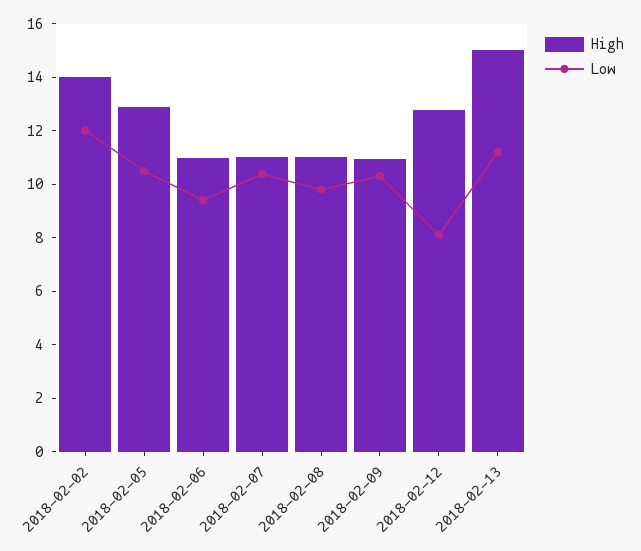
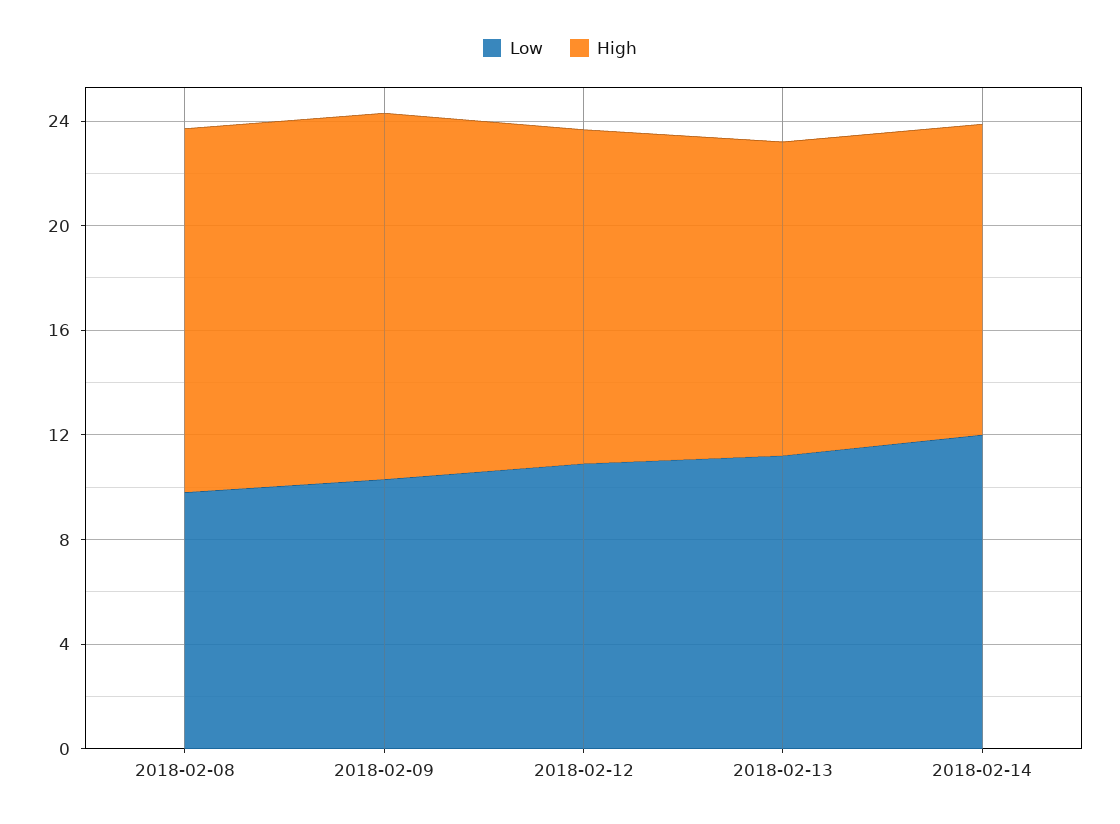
High, 2018-02-02: 14 -> none
Low, 2018-02-02: 12 -> none
High, 2018-02-05: 13 -> none
Low, 2018-02-05: 10.5 -> none
High, 2018-02-06: 11 -> none
Low, 2018-02-06: 9.5 -> none
High, 2018-02-07: 11 -> none
Low, 2018-02-07: 10.5 -> none
High, 2018-02-08: 11 -> 14
High, 2018-02-09: 11 -> 14
Low, 2018-02-12: 8 -> 11
High, 2018-02-13: 15 -> 12
Low, 2018-02-14: none -> 12
High, 2018-02-14: none -> 12

